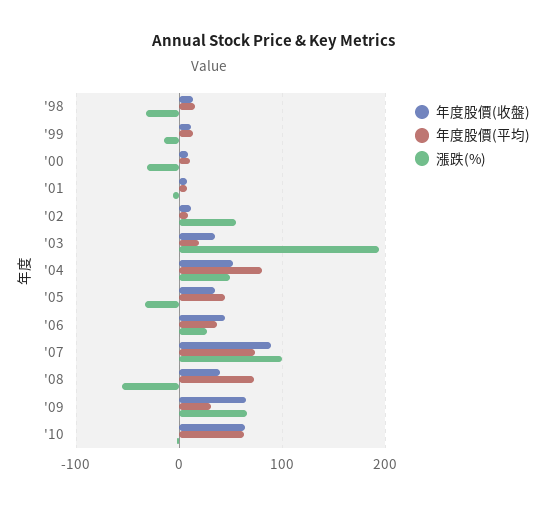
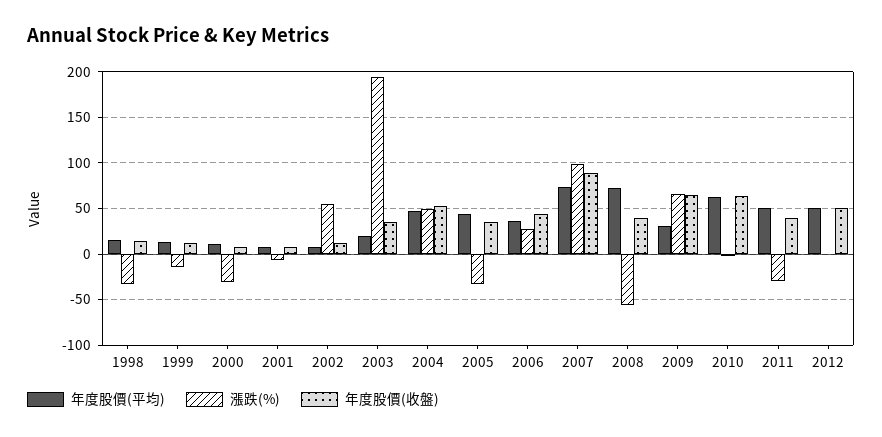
年度股價(平均), '04: 80 -> 50
年度股價(平均), 2011: none -> 50
漲跌(%), 2011: none -> -30
年度股價(收盤), 2011: none -> 40
年度股價(平均), 2012: none -> 50
漲跌(%), 2012: none -> 0
年度股價(收盤), 2012: none -> 50

